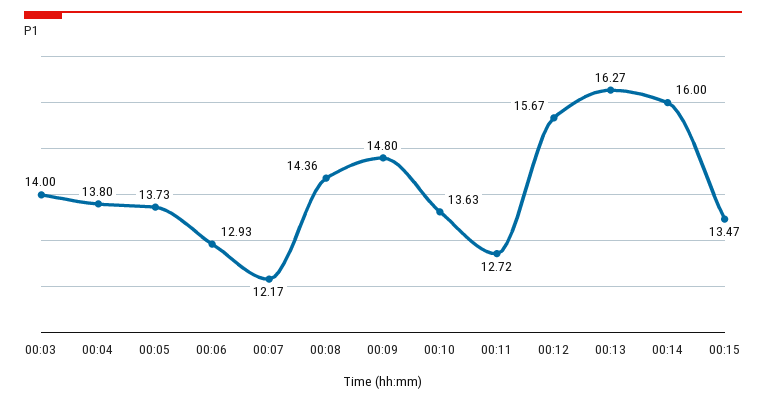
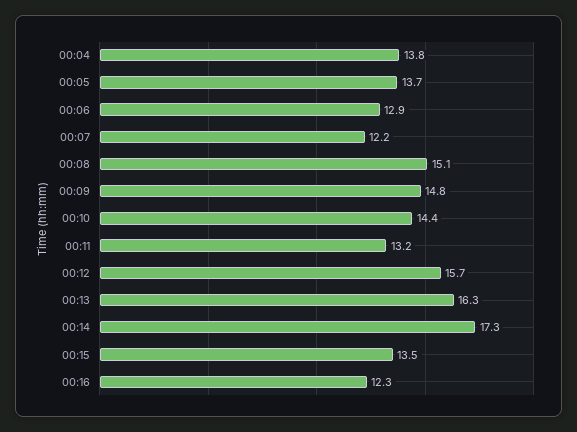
00:03: 14 -> none
00:08: 14.36 -> 15.1
00:10: 13.63 -> 14.4
00:11: 12.72 -> 13.2
00:14: 16 -> 17.3
00:16: none -> 12.3

